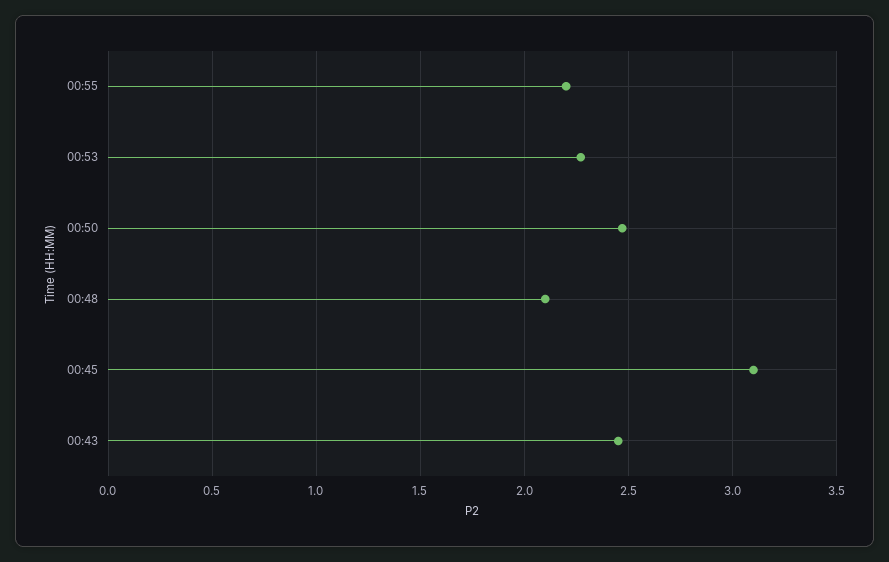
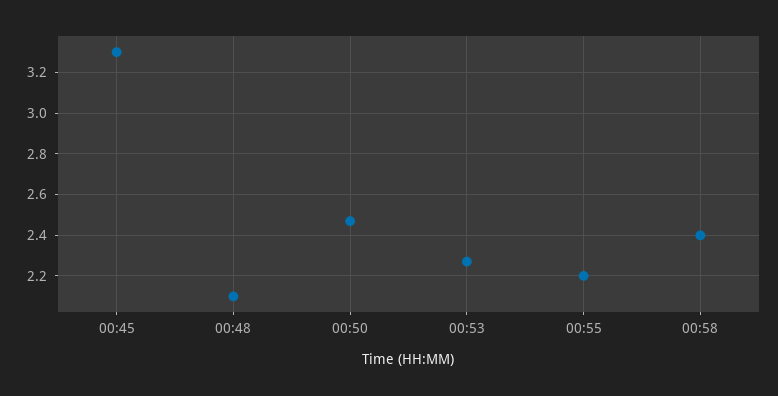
00:45: 3.1 -> 3.3
00:43: 2.45 -> none
00:58: none -> 2.4

